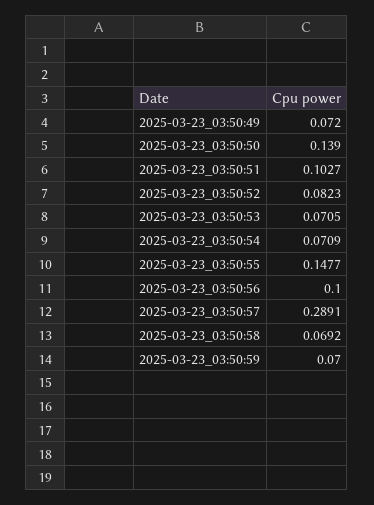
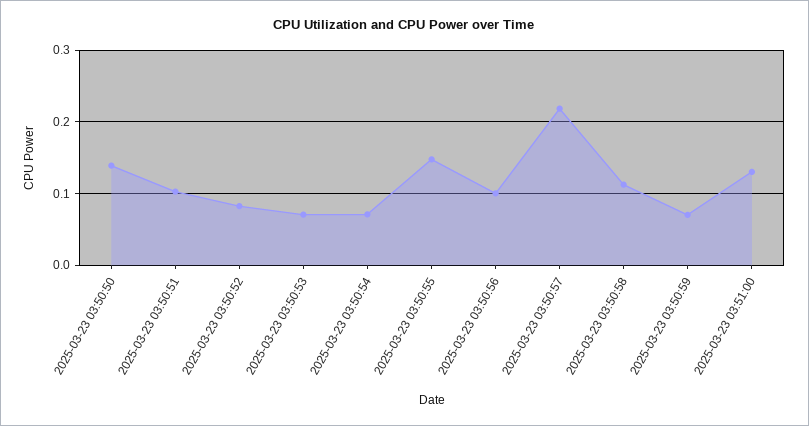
2025-03-23_03:50:49: 0.072 -> none
2025-03-23_03:50:57: 0.2891 -> 0.22
2025-03-23_03:50:58: 0.0692 -> 0.11
2025-03-23 03:51:00: none -> 0.13

